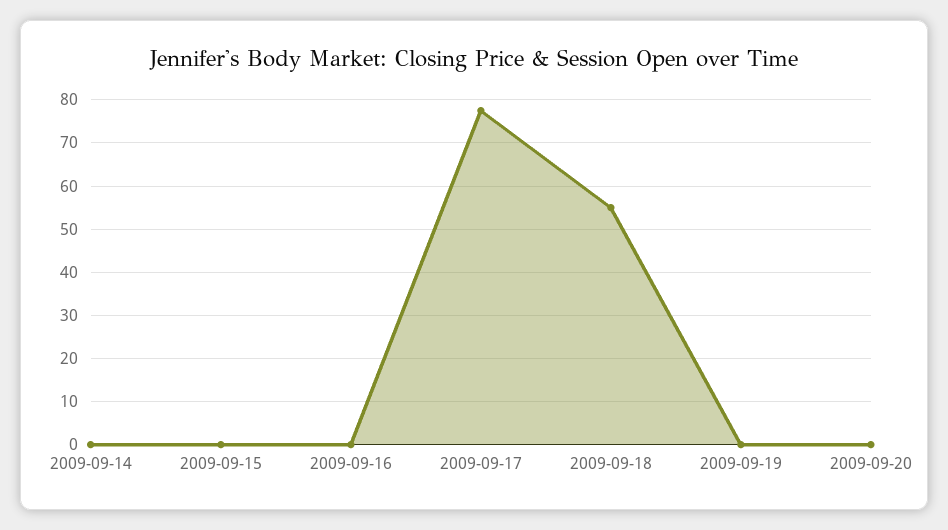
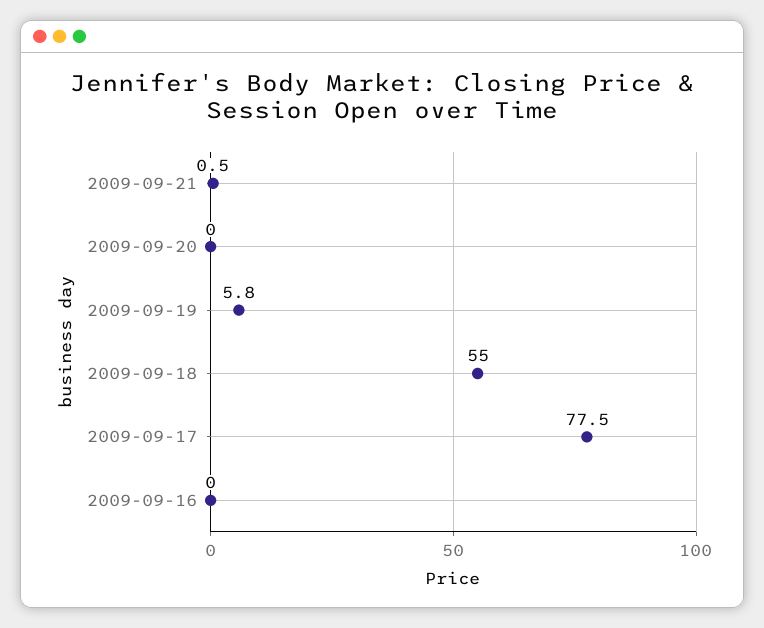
2009-09-14: 0 -> none
2009-09-15: 0 -> none
2009-09-19: 0 -> 5.8
2009-09-21: none -> 0.5

